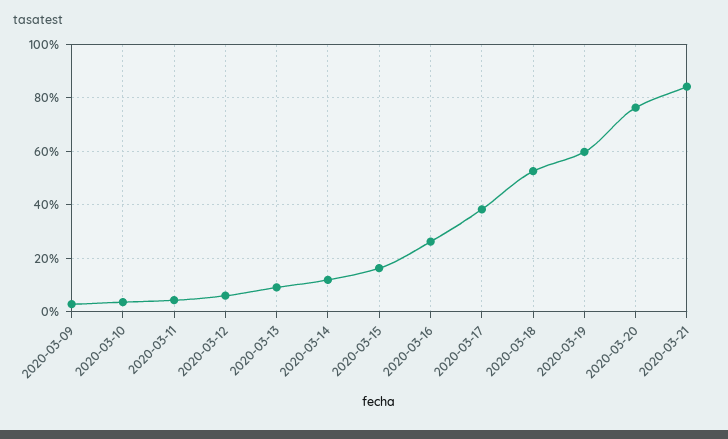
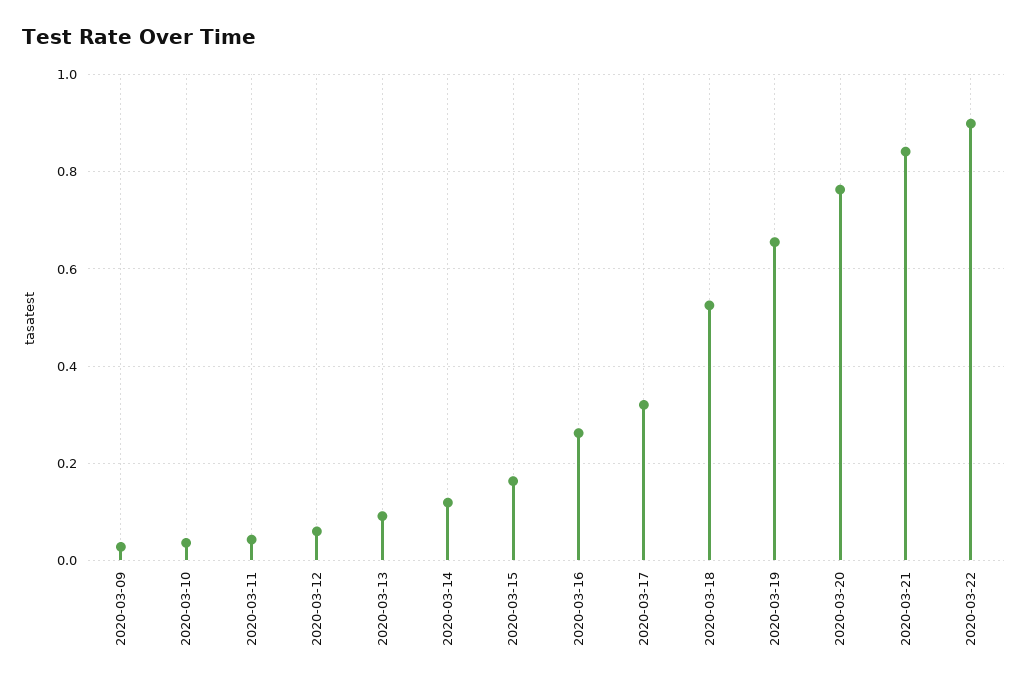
2020-03-17: 0.375 -> 0.32
2020-03-19: 0.6 -> 0.66
2020-03-22: none -> 0.9

